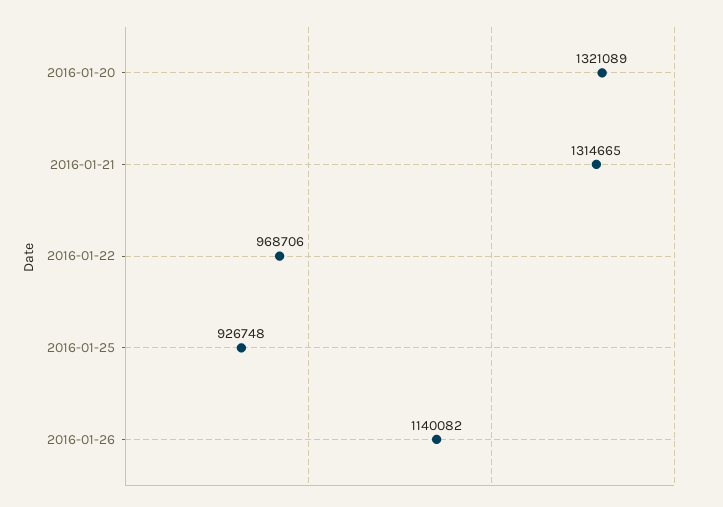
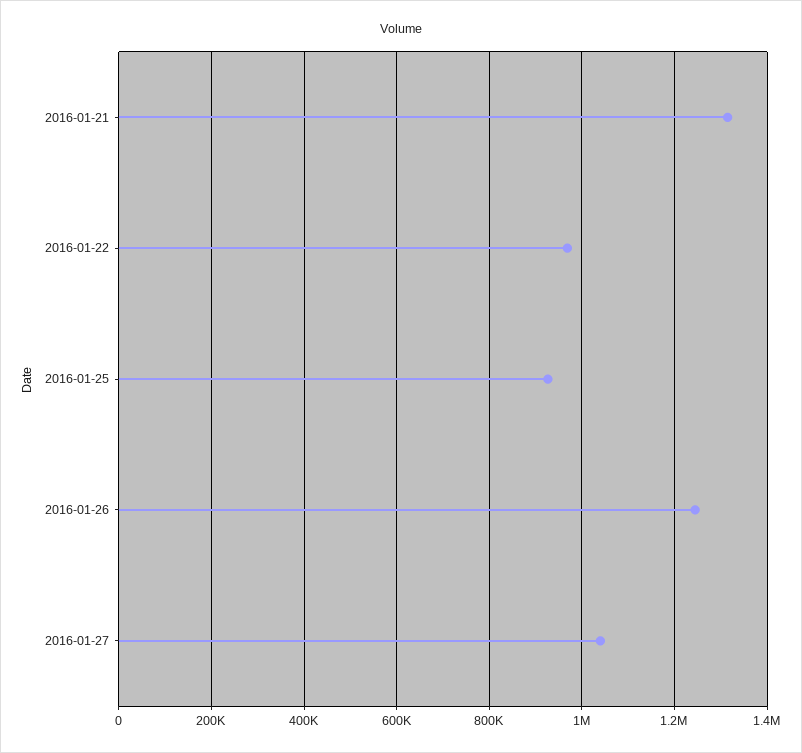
2016-01-20: 1321089 -> none
2016-01-26: 1140082 -> 1240000
2016-01-27: none -> 1040000

